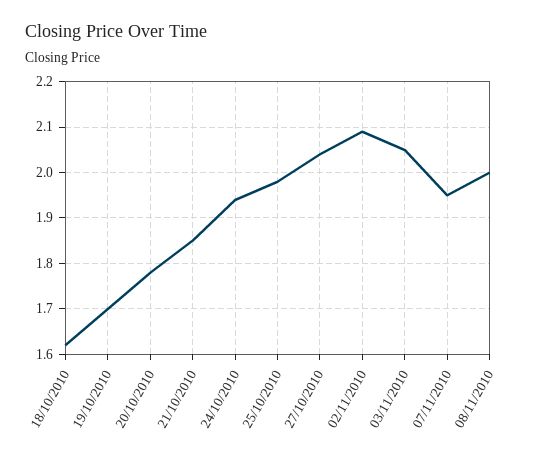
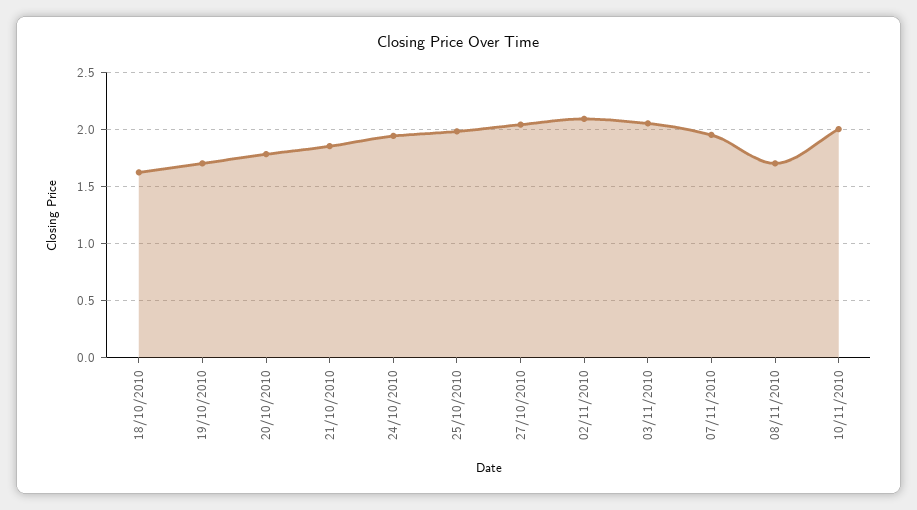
08/11/2010: 2 -> 1.7
10/11/2010: none -> 2

